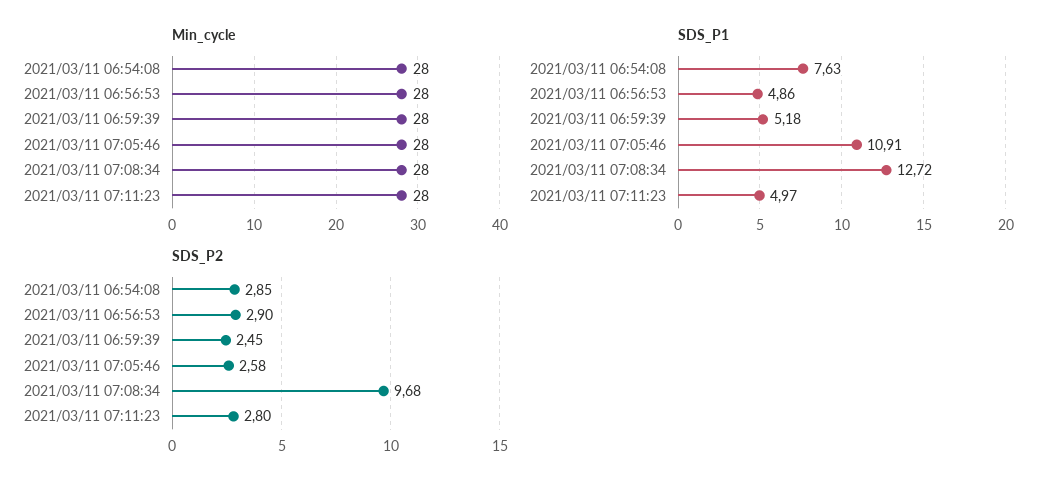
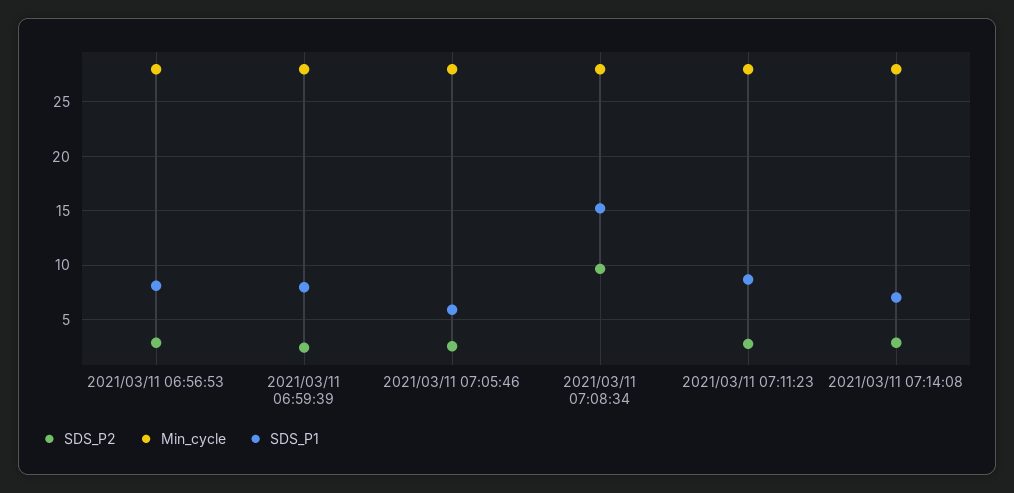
Min_cycle, 2021/03/11 06:54:08: 28 -> none
SDS_P1, 2021/03/11 06:54:08: 7.63 -> none
SDS_P1, 2021/03/11 06:56:53: 4.86 -> 8
SDS_P1, 2021/03/11 06:59:39: 5.18 -> 8
SDS_P1, 2021/03/11 07:05:46: 10.91 -> 6
SDS_P1, 2021/03/11 07:08:34: 12.72 -> 15
SDS_P1, 2021/03/11 07:11:23: 4.97 -> 9
SDS_P2, 2021/03/11 06:54:08: 2.85 -> none
SDS_P2, 2021/03/11 07:14:08: none -> 3
Min_cycle, 2021/03/11 07:14:08: none -> 28
SDS_P1, 2021/03/11 07:14:08: none -> 7

